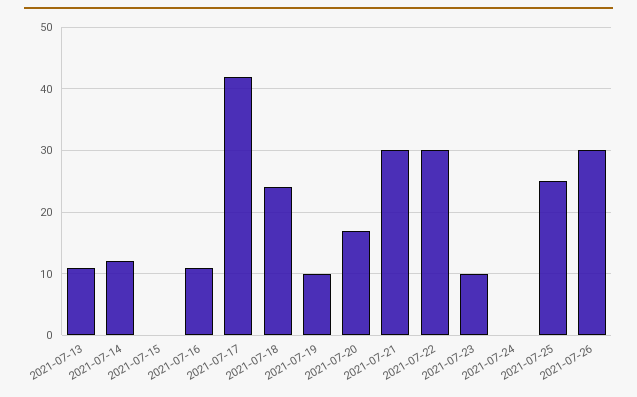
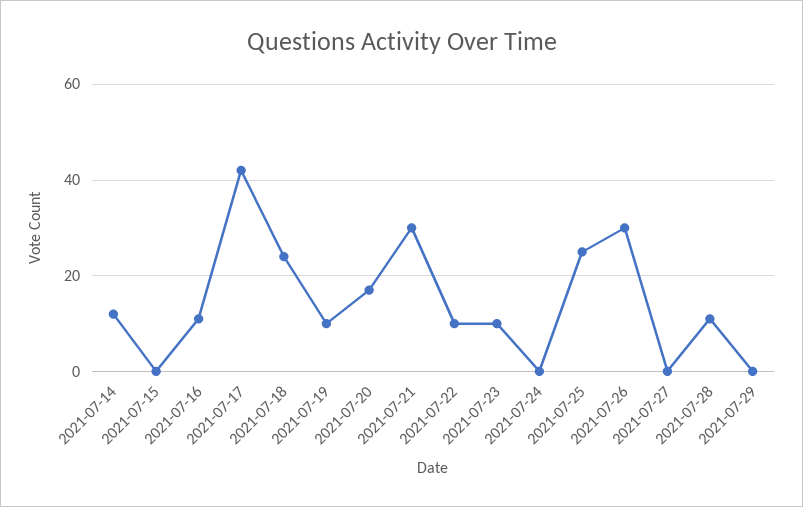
2021-07-13: 11 -> none
2021-07-22: 30 -> 10
2021-07-27: none -> 0
2021-07-28: none -> 10
2021-07-29: none -> 0

